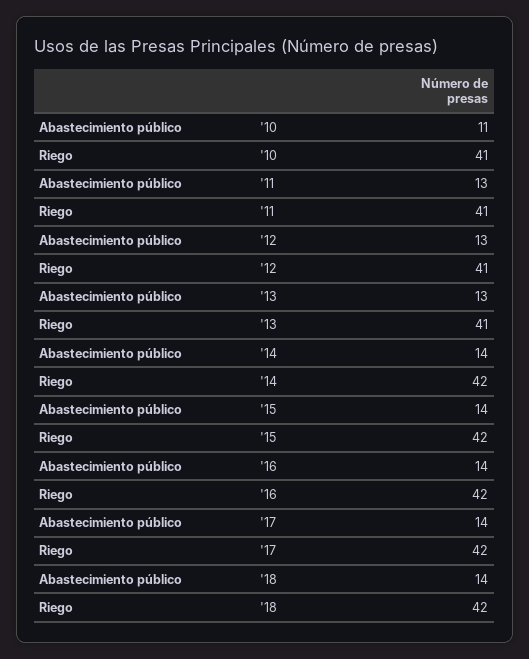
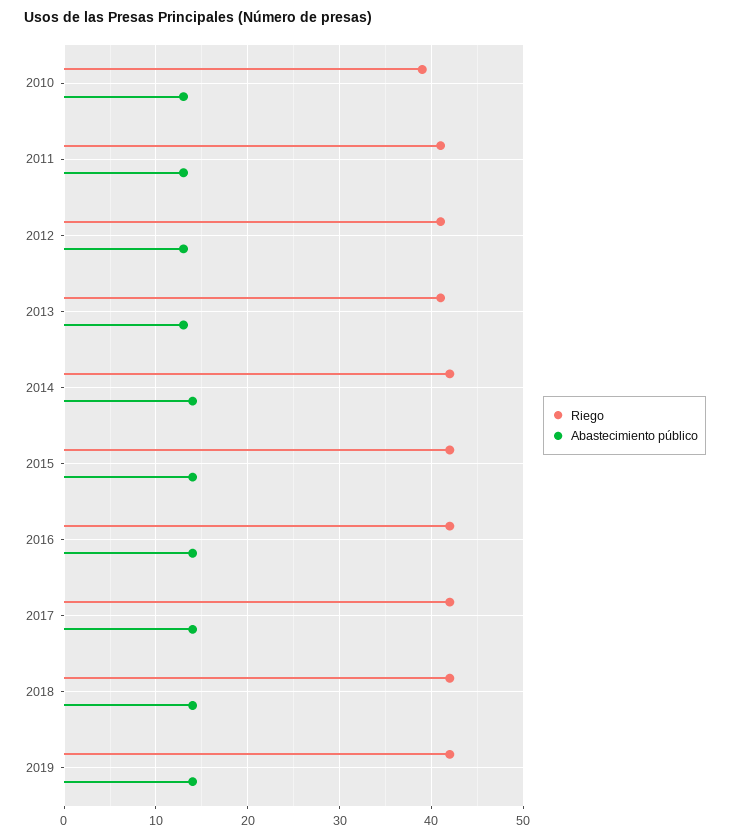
Abastecimiento público, '10: 11 -> 13
Riego, '10: 41 -> 39
Riego, 2019: none -> 42
Abastecimiento público, 2019: none -> 14

